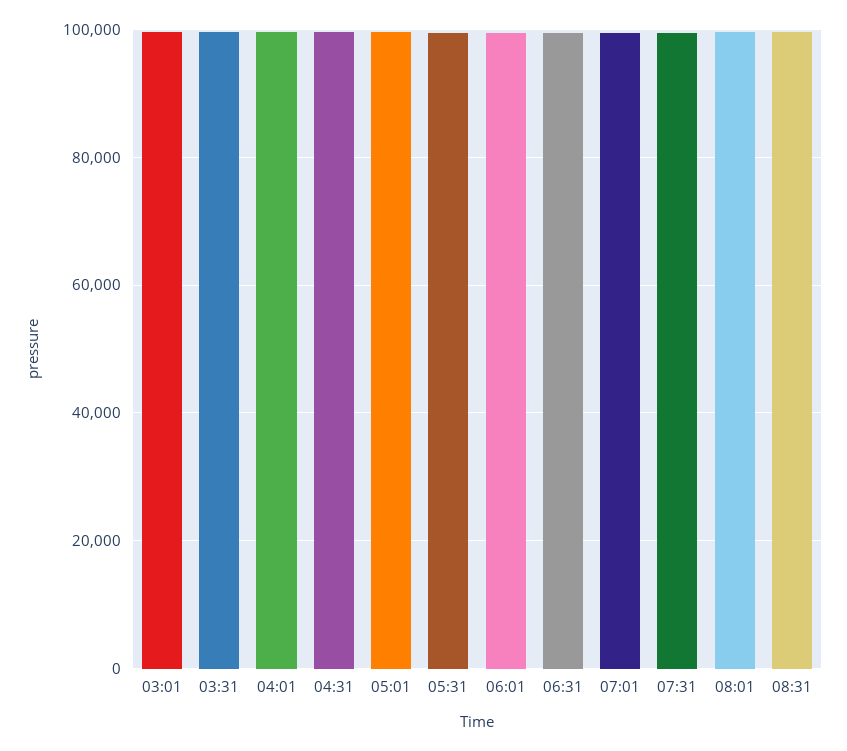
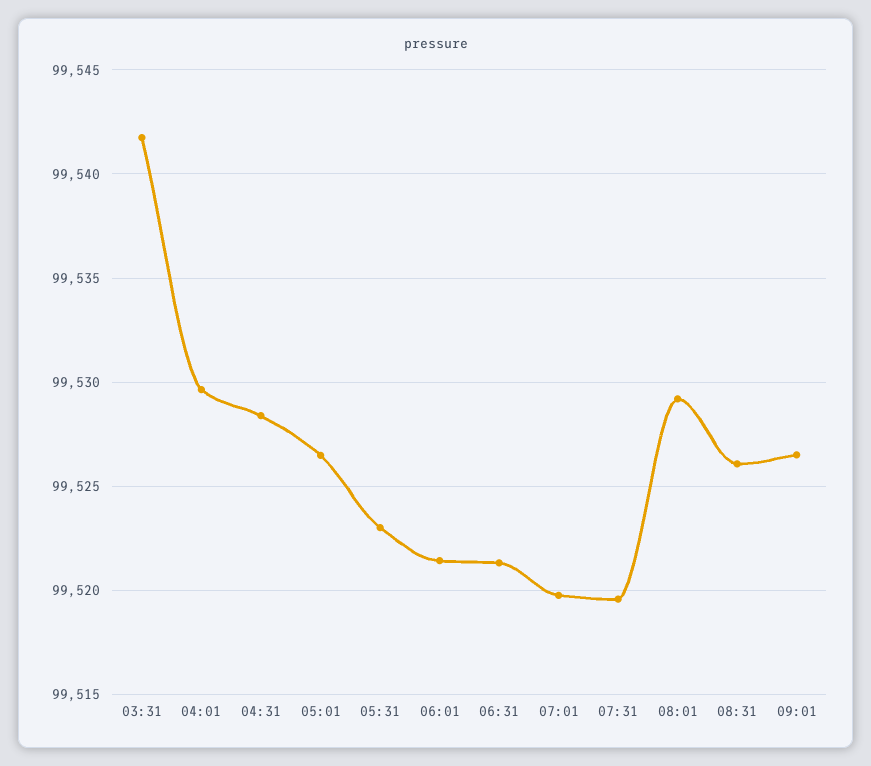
03:01: 100000 -> none
09:01: none -> 99526.5

